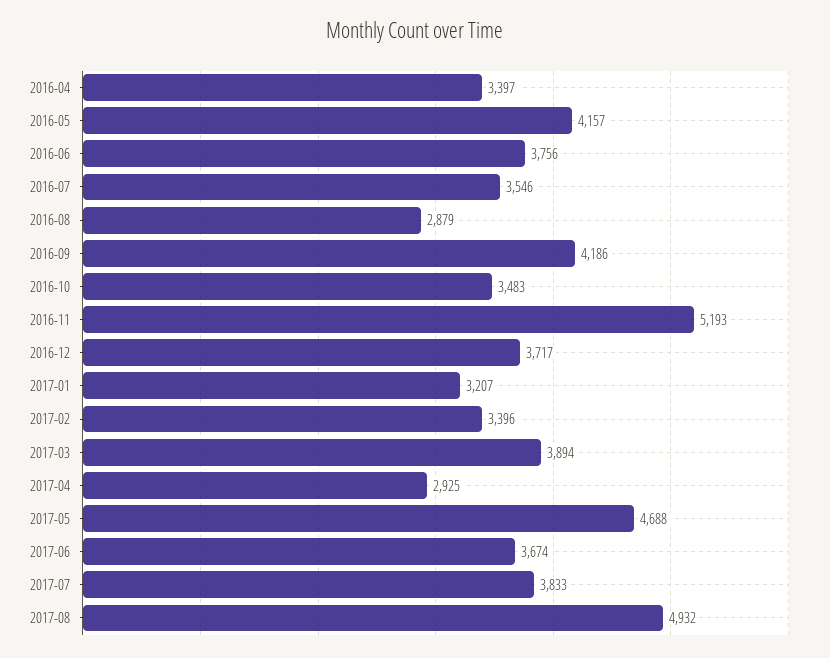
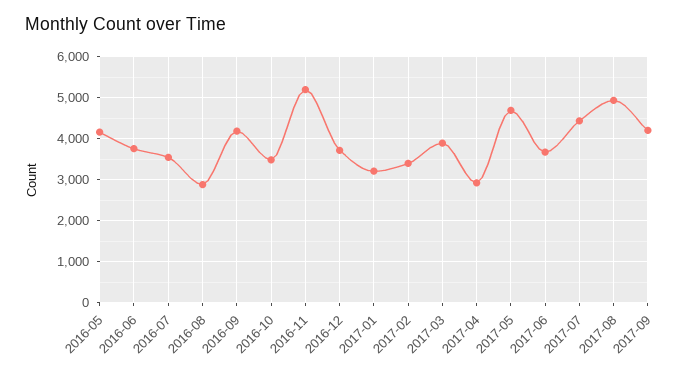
2016-04: 3397 -> none
2017-07: 3833 -> 4400
2017-09: none -> 4200

